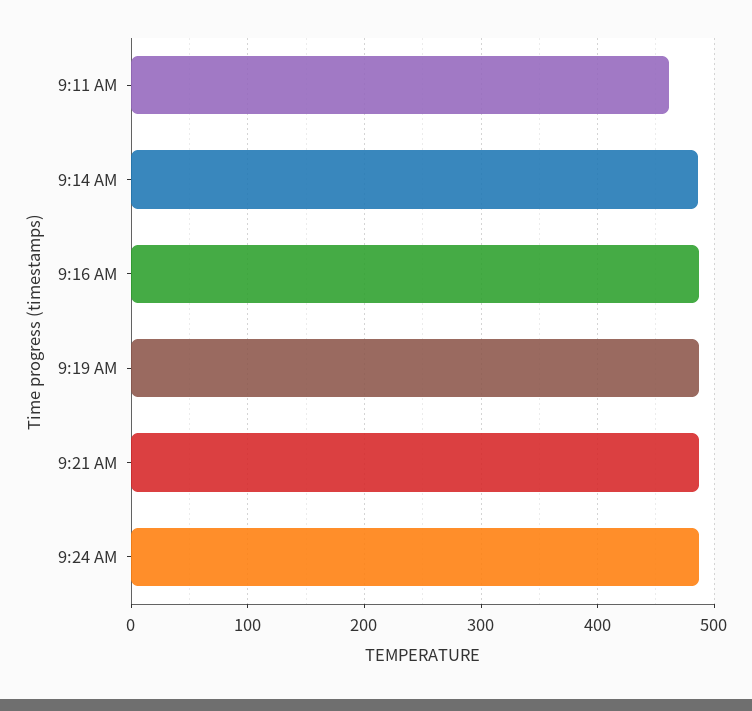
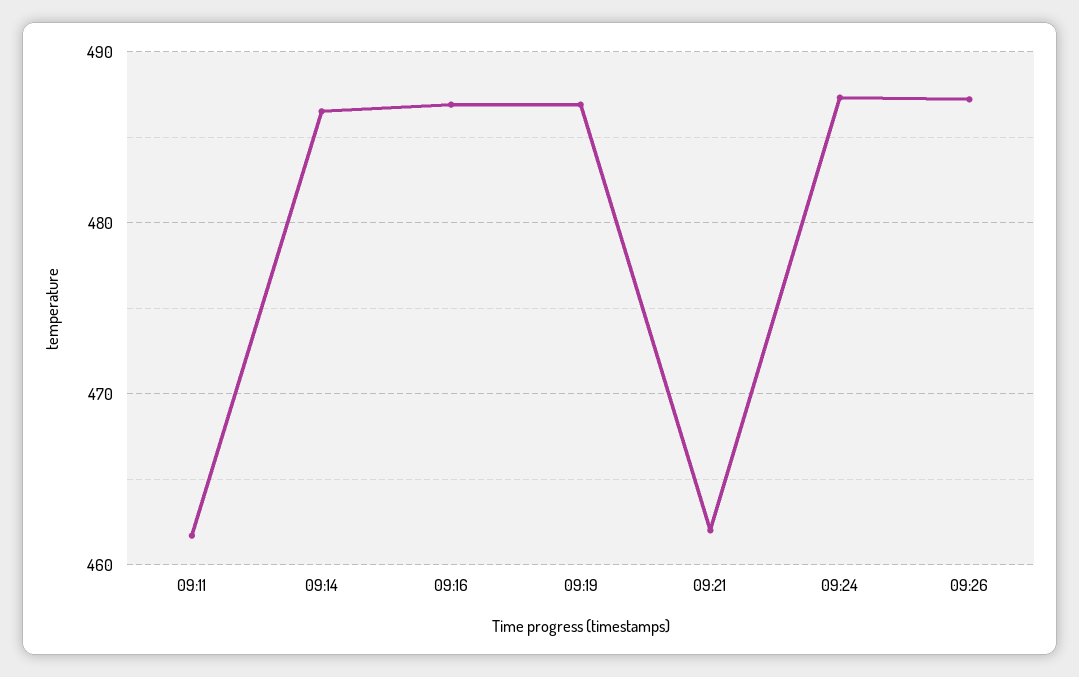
9:21 AM: 490 -> 462
09:26: none -> 487

